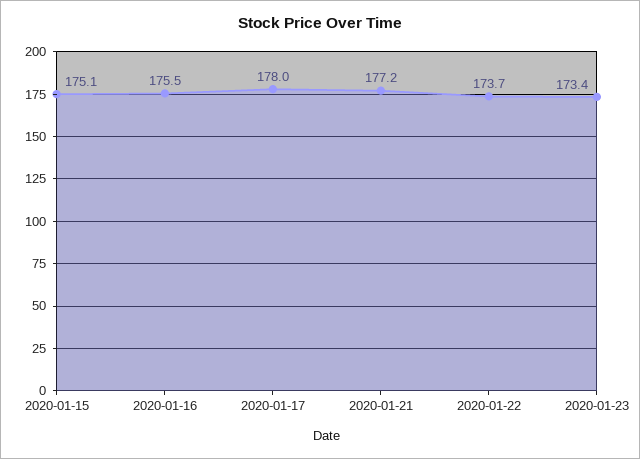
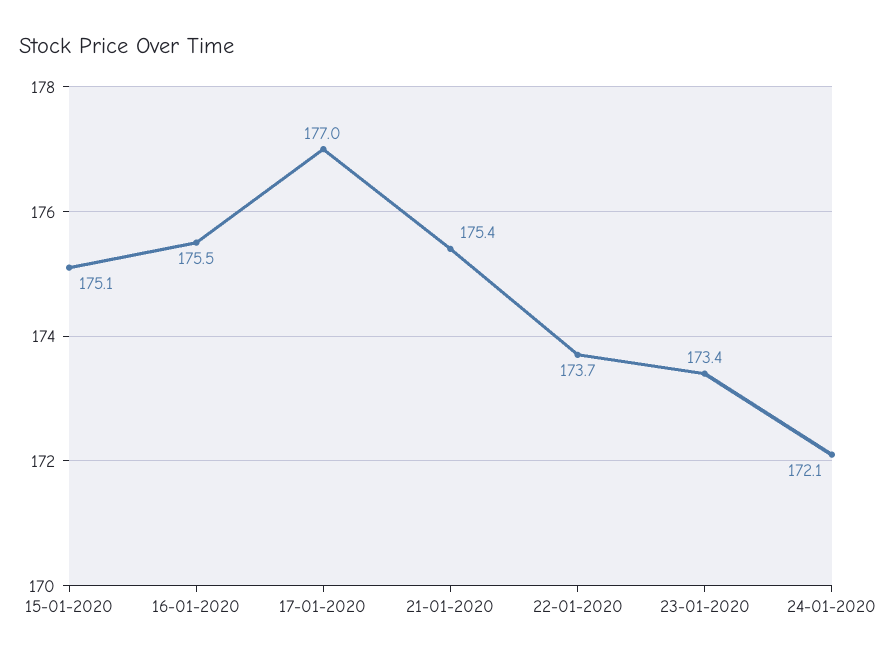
2020-01-17: 178 -> 177
2020-01-21: 177.2 -> 175.4
24-01-2020: none -> 172.1

